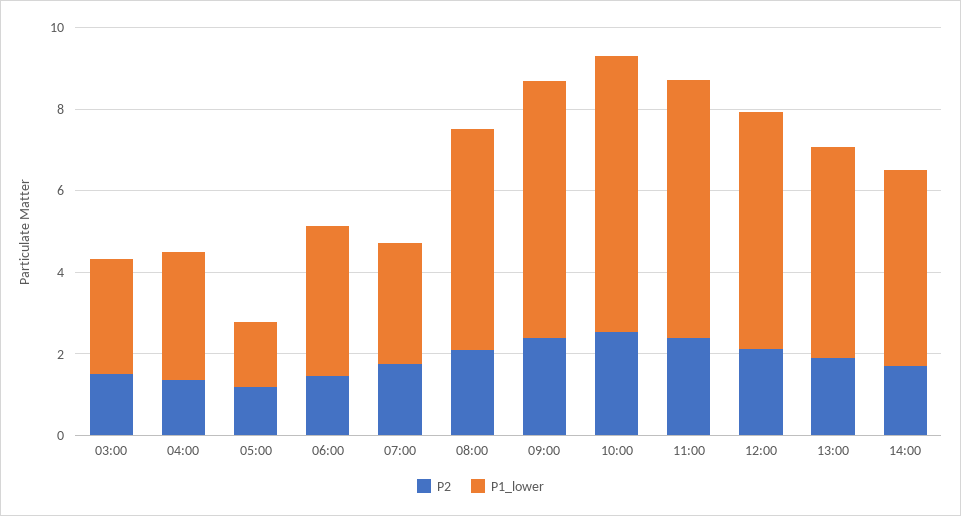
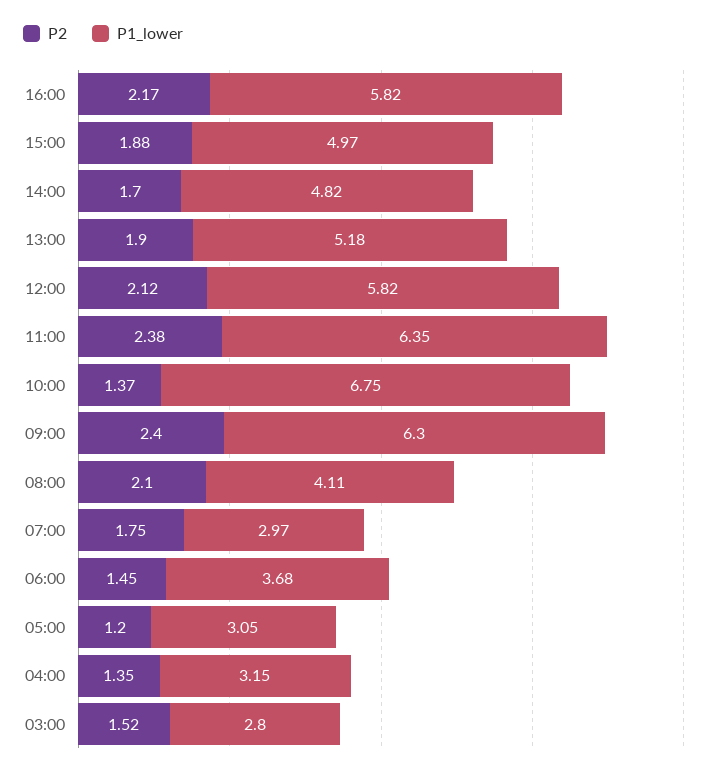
P1_lower, 05:00: 1.5 -> 3.05
P1_lower, 08:00: 5.5 -> 4.11
P2, 10:00: 2.5 -> 1.37
P2, 16:00: none -> 2.17
P1_lower, 16:00: none -> 5.82
P2, 15:00: none -> 1.88
P1_lower, 15:00: none -> 4.97

